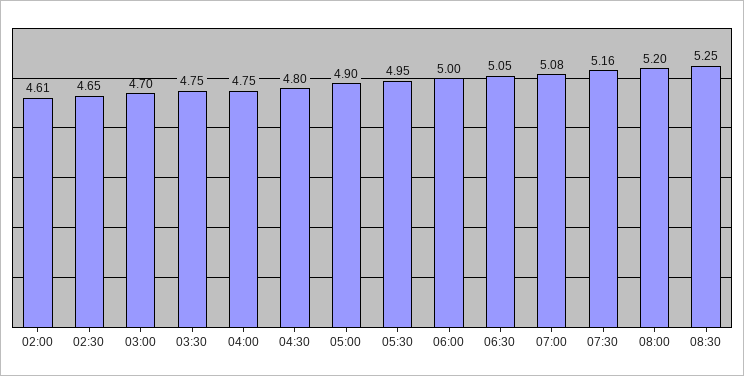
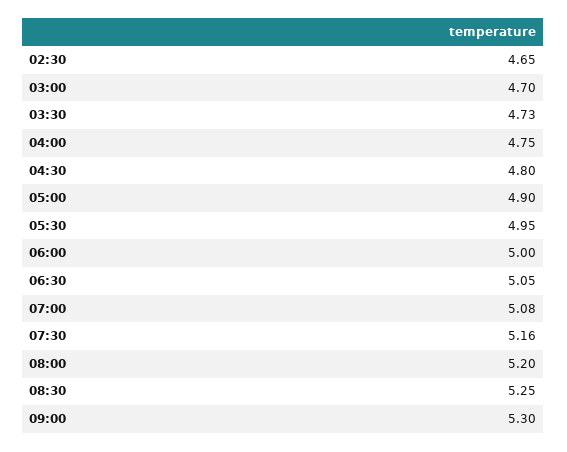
02:00: 4.61 -> none
03:30: 4.75 -> 4.73
09:00: none -> 5.3

